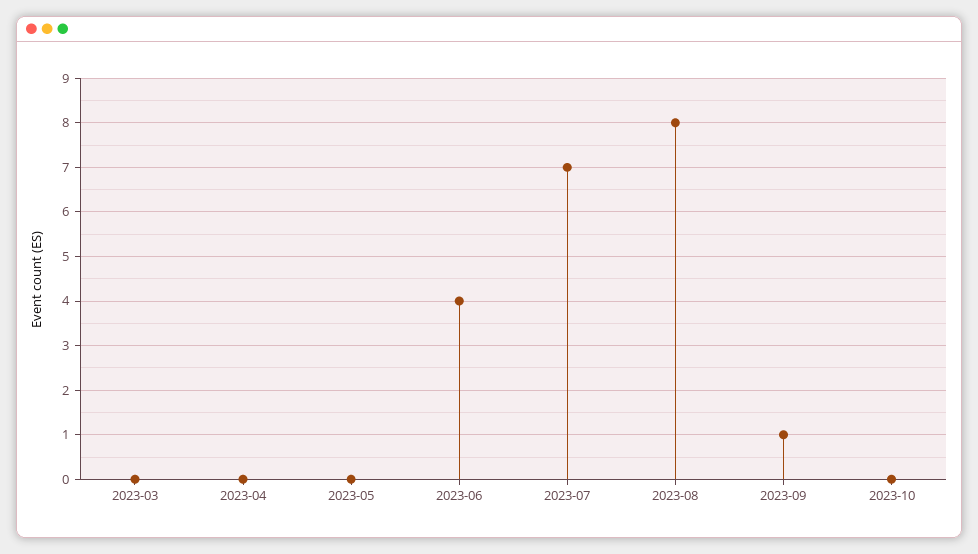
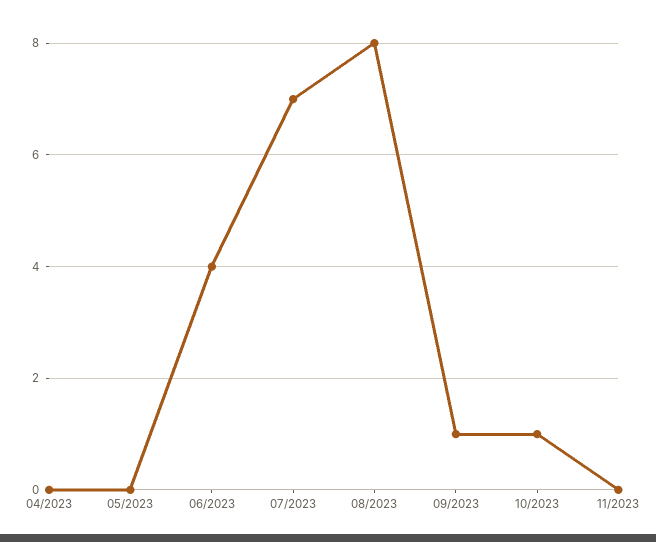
2023-03: 0 -> none
2023-10: 0 -> 1
11/2023: none -> 0

